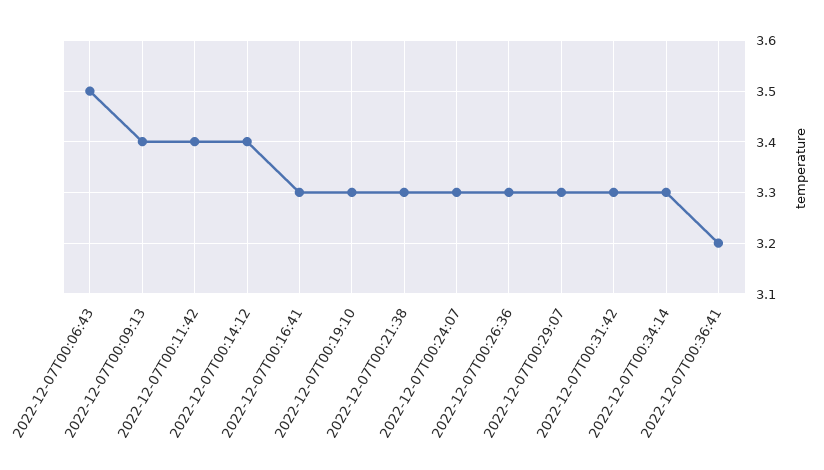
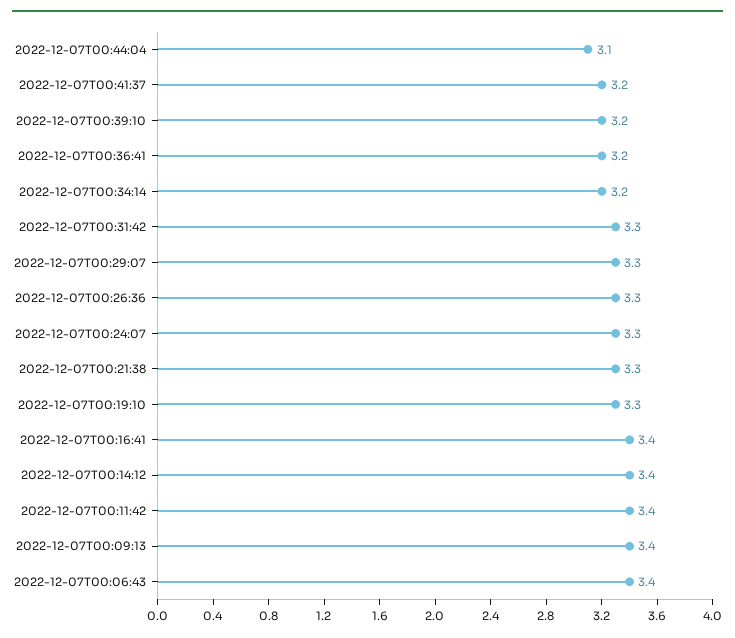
2022-12-07T00:06:43: 3.5 -> 3.4
2022-12-07T00:16:41: 3.3 -> 3.4
2022-12-07T00:34:14: 3.3 -> 3.2
2022-12-07T00:44:04: none -> 3.1
2022-12-07T00:41:37: none -> 3.2
2022-12-07T00:39:10: none -> 3.2

